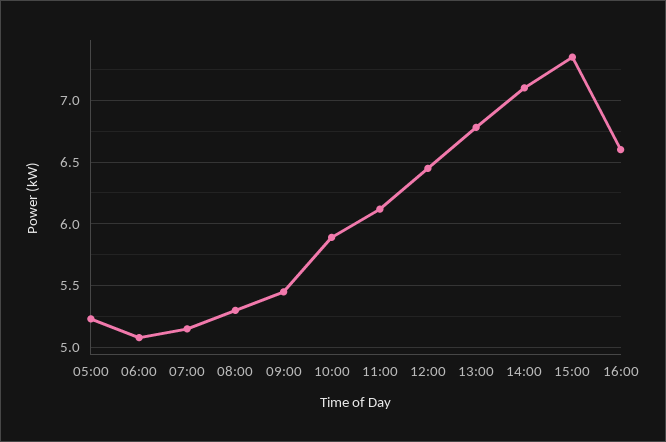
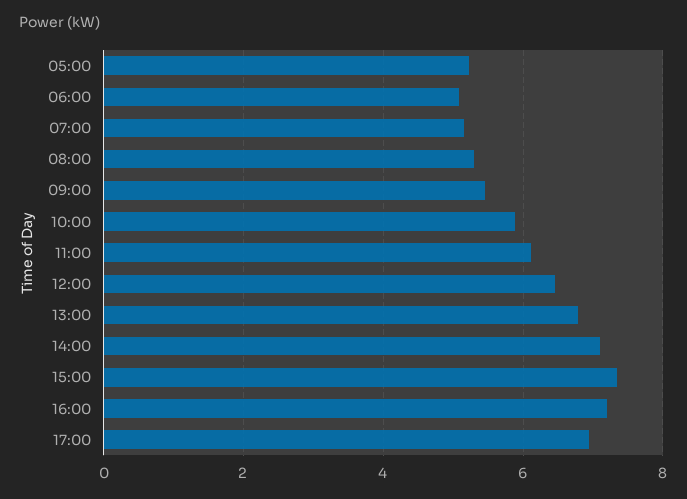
16:00: 6.6 -> 7.2
17:00: none -> 7

